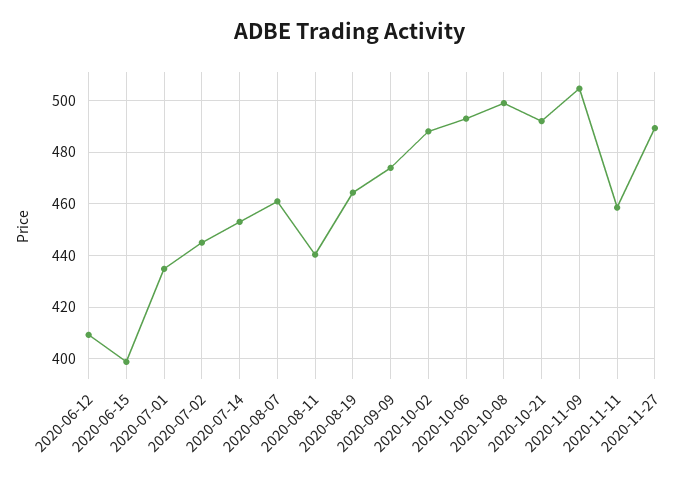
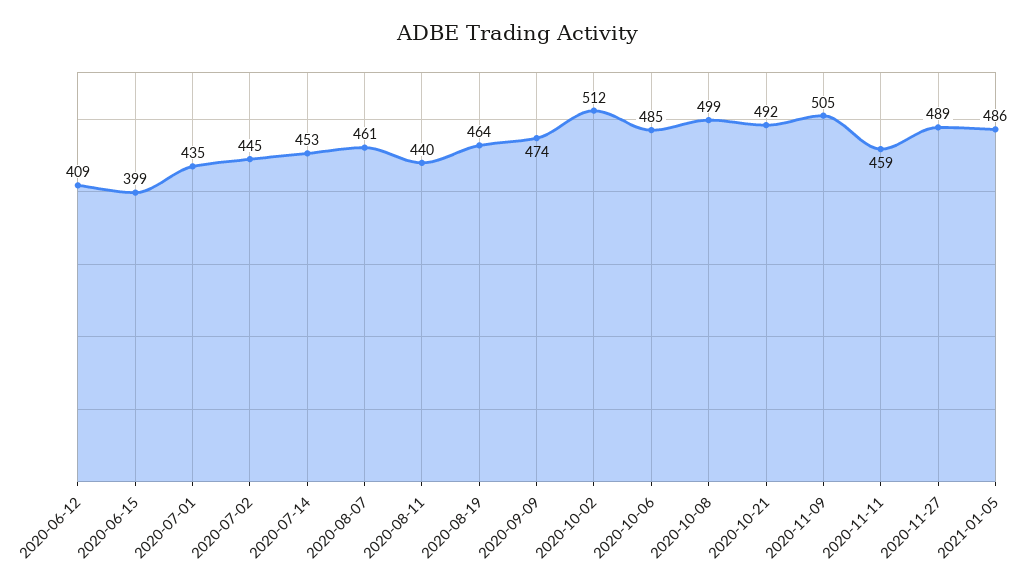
2020-10-02: 487.5 -> 512
2020-10-06: 492.5 -> 485
2021-01-05: none -> 486

